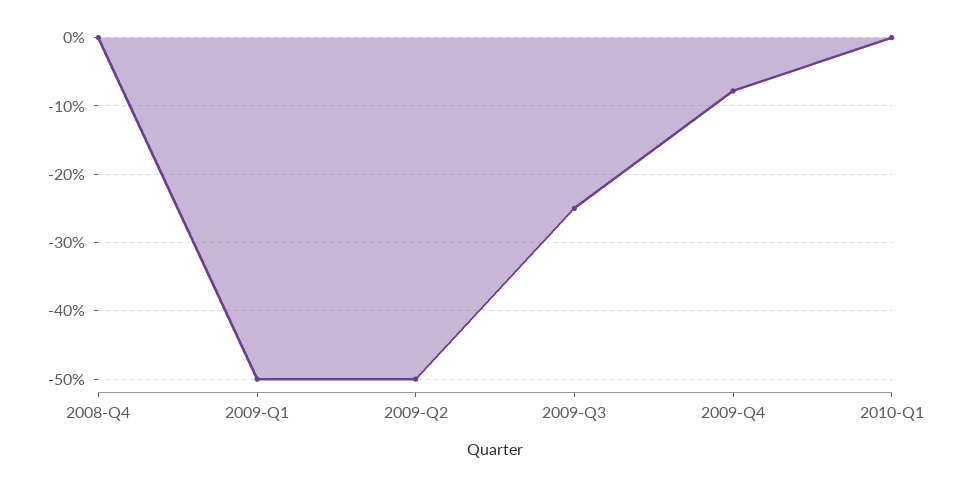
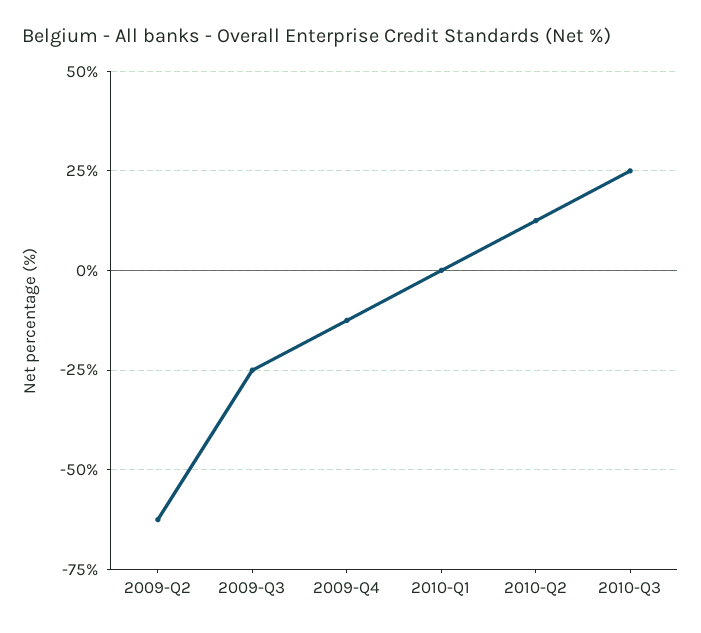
2008-Q4: 0 -> none
2009-Q1: -50 -> none
2009-Q2: -50 -> -62.5
2009-Q4: -8 -> -12.5
2010-Q2: none -> 12.5
2010-Q3: none -> 25

